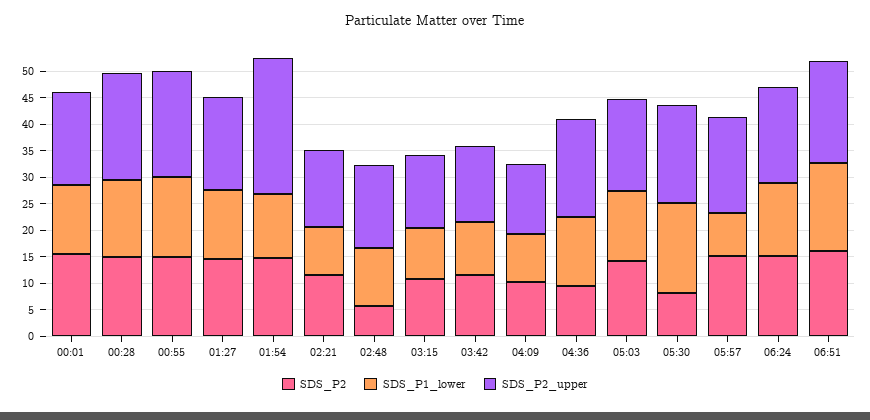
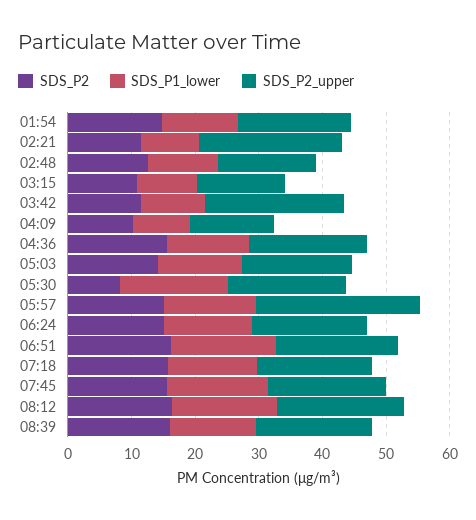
SDS_P2, 00:01: 15 -> none
SDS_P1_lower, 00:01: 12.5 -> none
SDS_P2_upper, 00:01: 17.5 -> none
SDS_P2, 00:28: 15 -> none
SDS_P1_lower, 00:28: 15 -> none
SDS_P2_upper, 00:28: 20 -> none
SDS_P2, 00:55: 15 -> none
SDS_P1_lower, 00:55: 15 -> none
SDS_P2_upper, 00:55: 20 -> none
SDS_P2, 01:27: 15 -> none
SDS_P1_lower, 01:27: 12.5 -> none
SDS_P2_upper, 01:27: 17.5 -> none
SDS_P2_upper, 01:54: 25 -> 18
SDS_P2_upper, 02:21: 15 -> 22
SDS_P2, 02:48: 5 -> 12
SDS_P2_upper, 03:42: 15 -> 22
SDS_P2, 04:36: 10 -> 16
SDS_P1_lower, 05:57: 7.5 -> 14
SDS_P2_upper, 05:57: 17.5 -> 26
SDS_P2, 07:18: none -> 16
SDS_P1_lower, 07:18: none -> 14
SDS_P2_upper, 07:18: none -> 18
SDS_P2, 07:45: none -> 16
SDS_P1_lower, 07:45: none -> 16
SDS_P2_upper, 07:45: none -> 18
SDS_P2, 08:12: none -> 16
SDS_P1_lower, 08:12: none -> 16
SDS_P2_upper, 08:12: none -> 20
SDS_P2, 08:39: none -> 16
SDS_P1_lower, 08:39: none -> 14
SDS_P2_upper, 08:39: none -> 18

